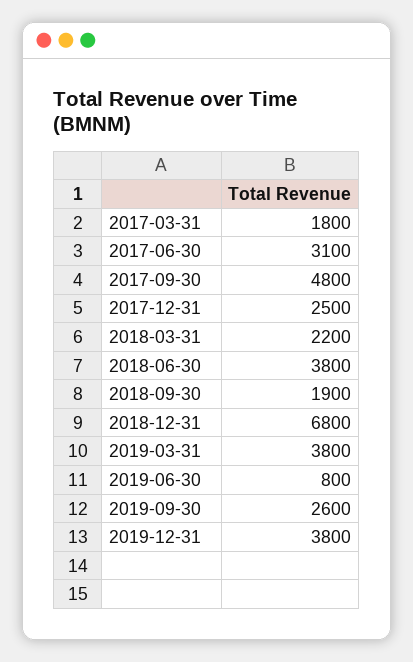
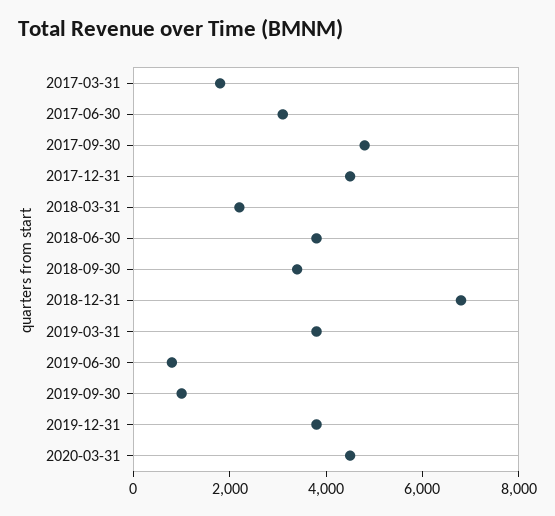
2017-12-31: 2500 -> 4500
2018-09-30: 1900 -> 3500
2019-09-30: 2600 -> 1000
2020-03-31: none -> 4500

